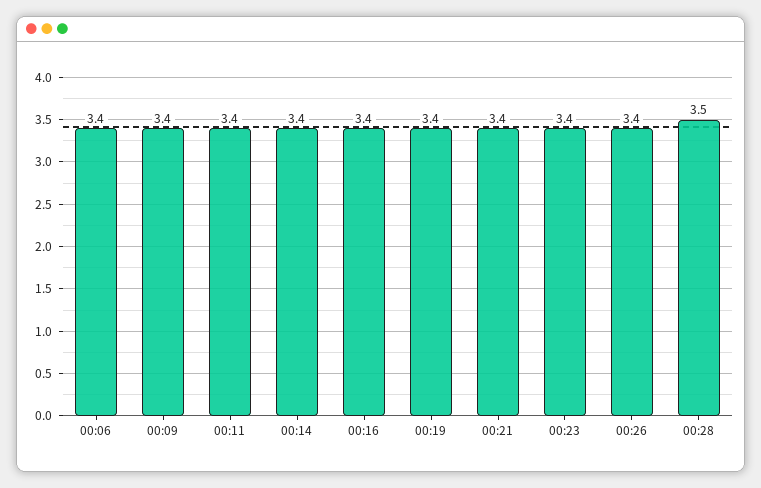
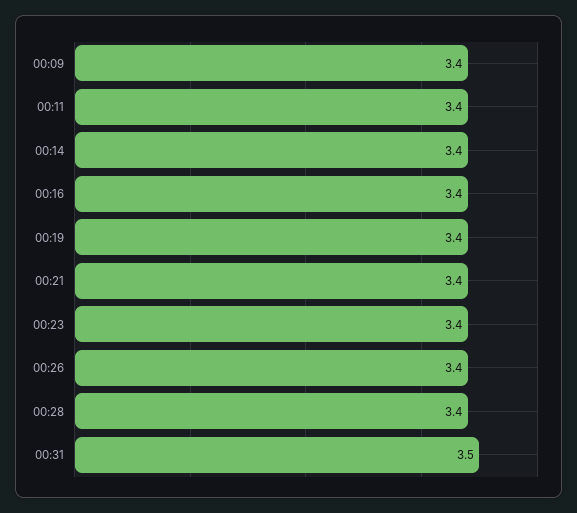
00:06: 3.4 -> none
00:28: 3.5 -> 3.4
00:31: none -> 3.5

